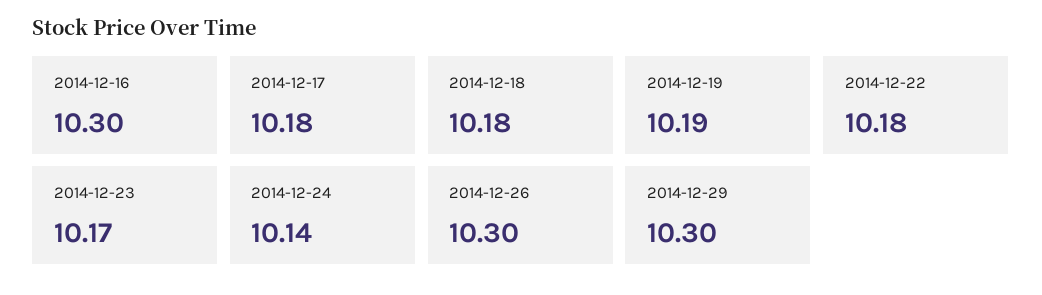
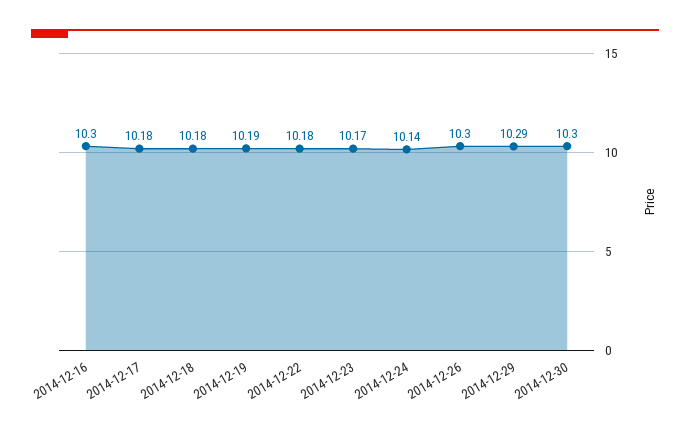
2014-12-29: 10.3 -> 10.29
2014-12-30: none -> 10.3

